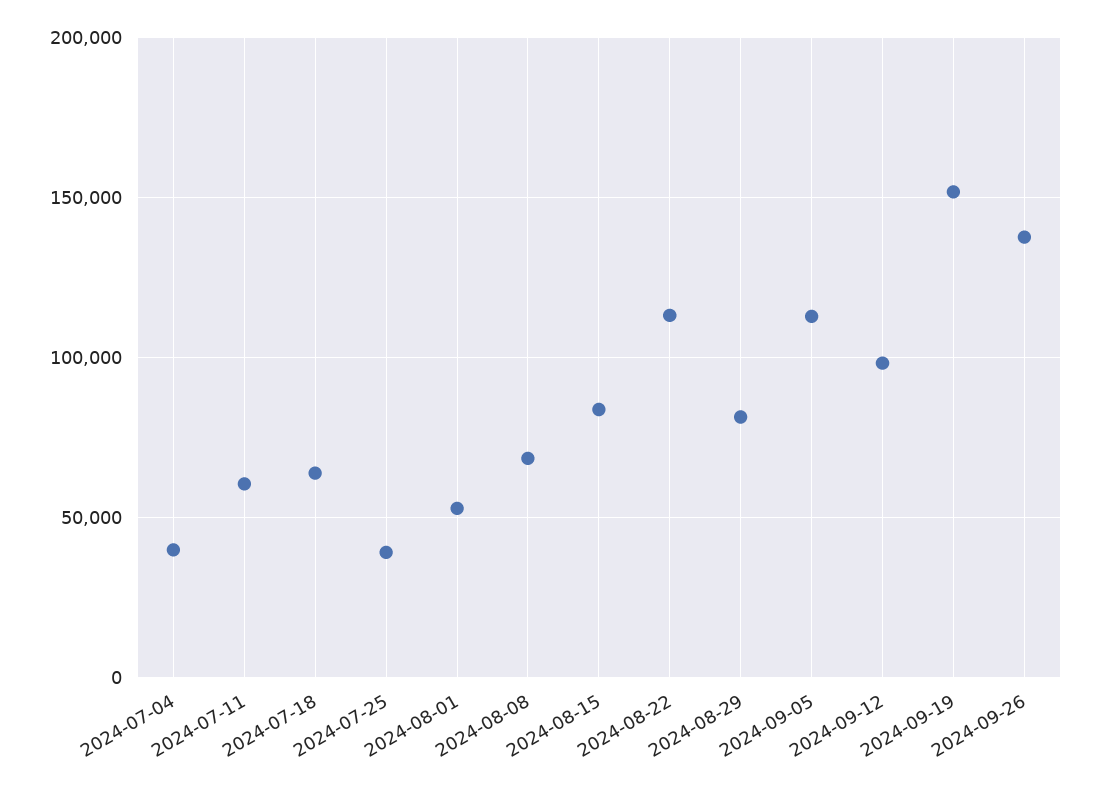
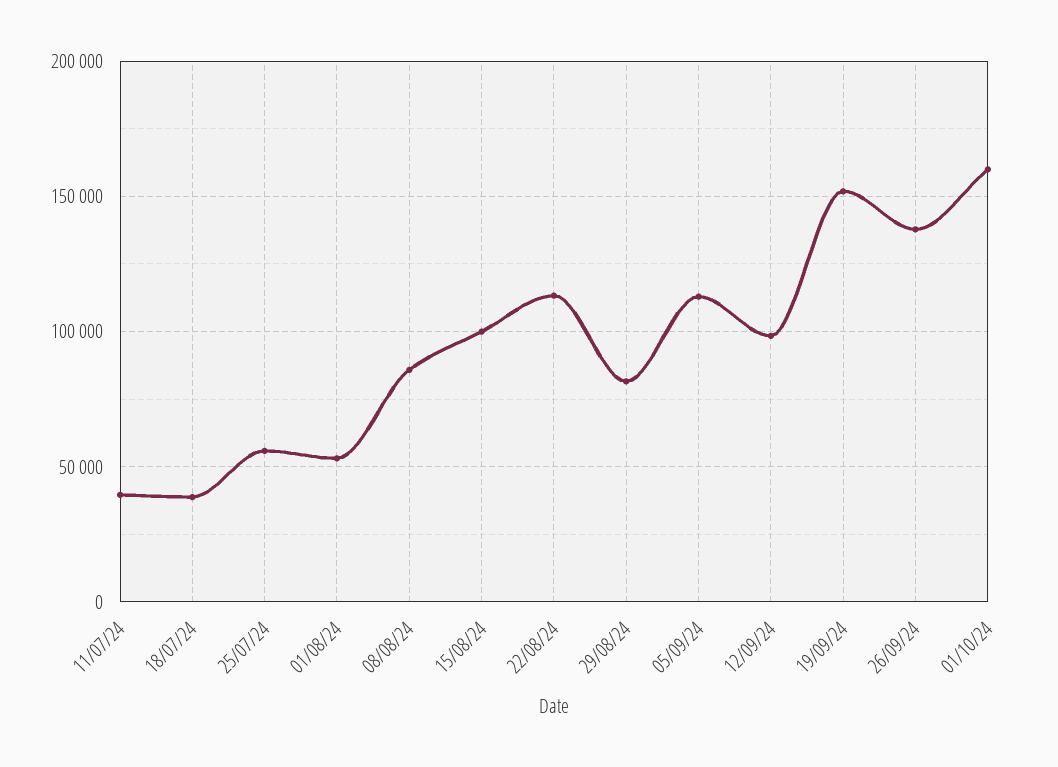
2024-07-04: 40000 -> none
2024-07-11: 60000 -> 40000
2024-07-18: 65000 -> 40000
2024-07-25: 40000 -> 55000
2024-08-08: 70000 -> 85000
2024-08-15: 85000 -> 100000
01/10/24: none -> 160000

